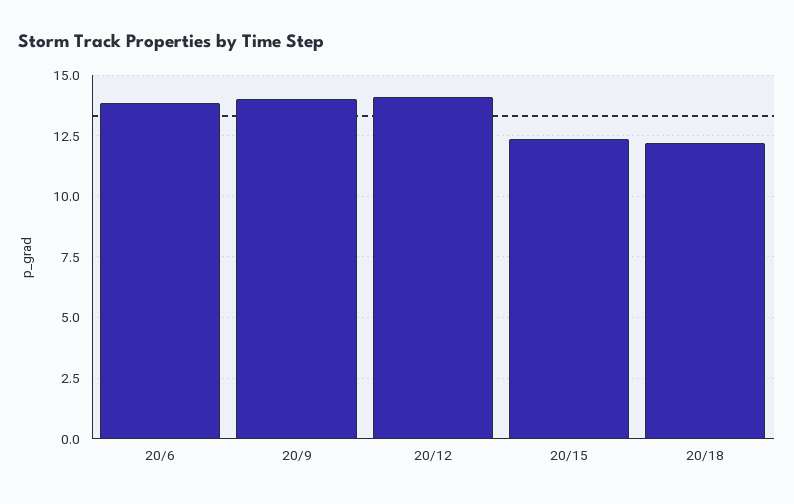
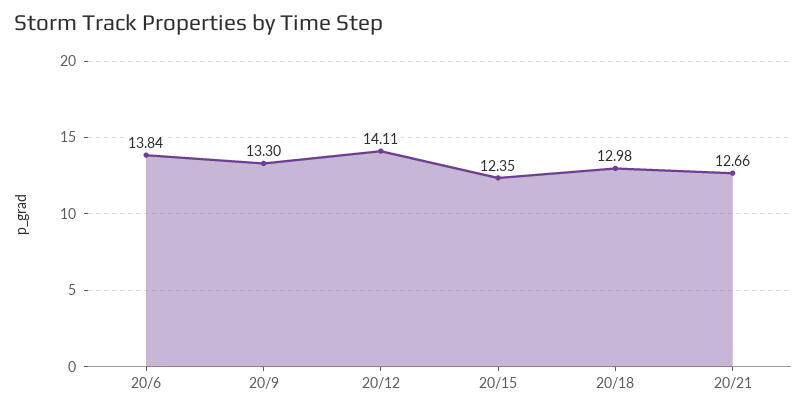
20/9: 14 -> 13.3
20/18: 12.25 -> 12.98
20/21: none -> 12.66

